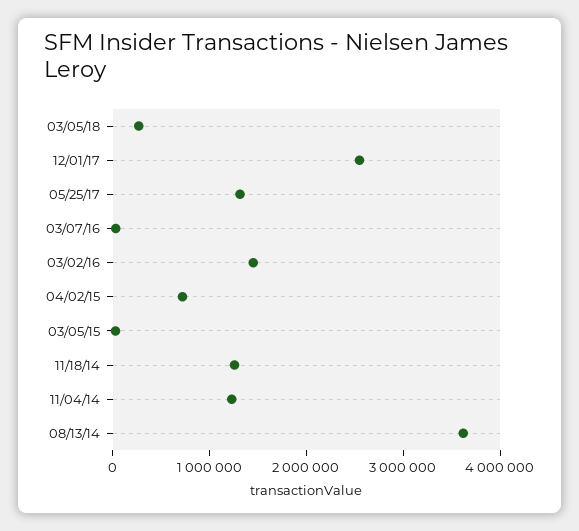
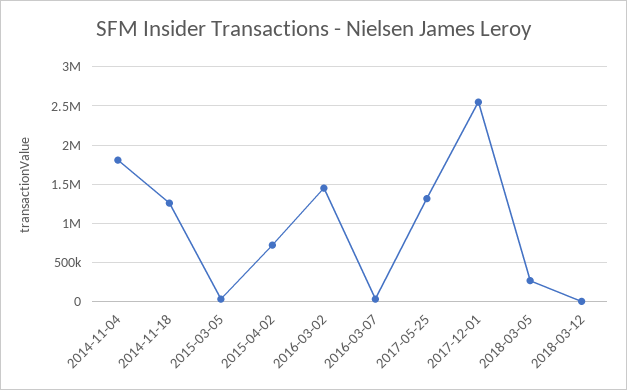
11/04/14: 1200000 -> 1800000
08/13/14: 3600000 -> none
2018-03-12: none -> 0

